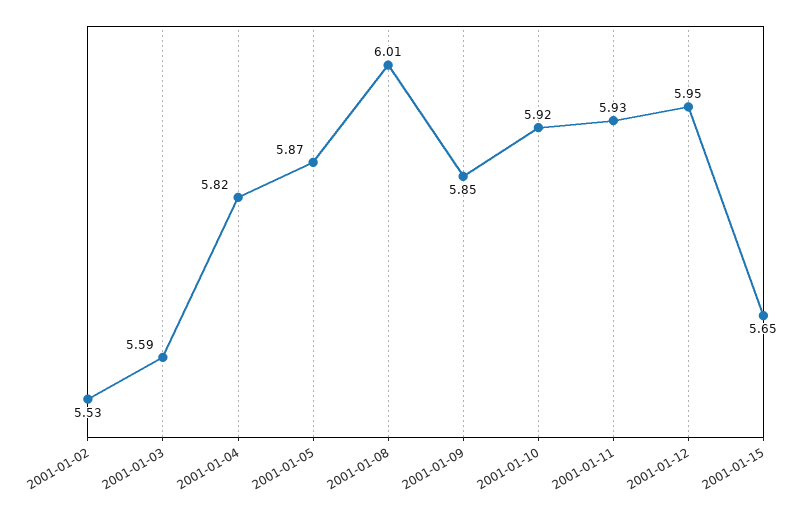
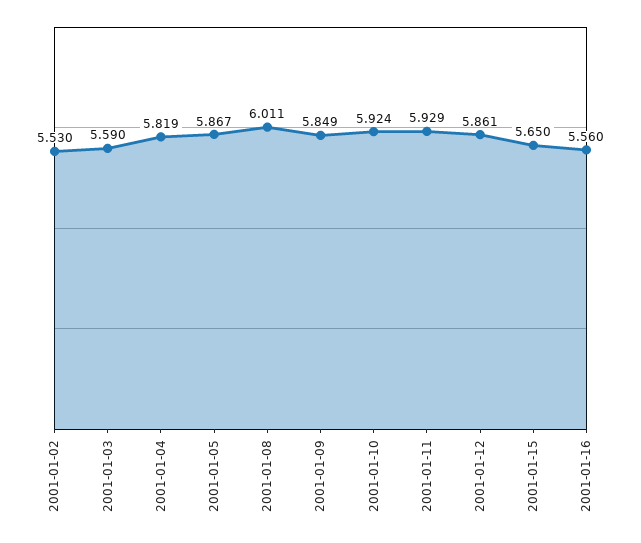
2001-01-12: 5.95 -> 5.861
2001-01-16: none -> 5.56

